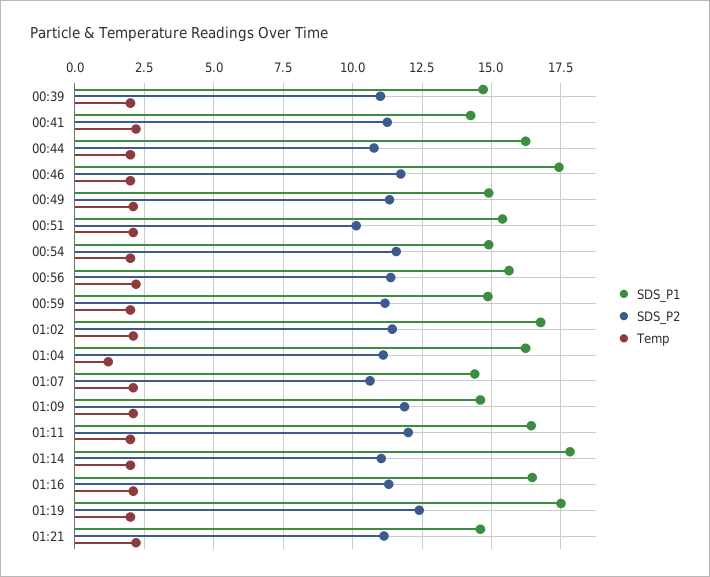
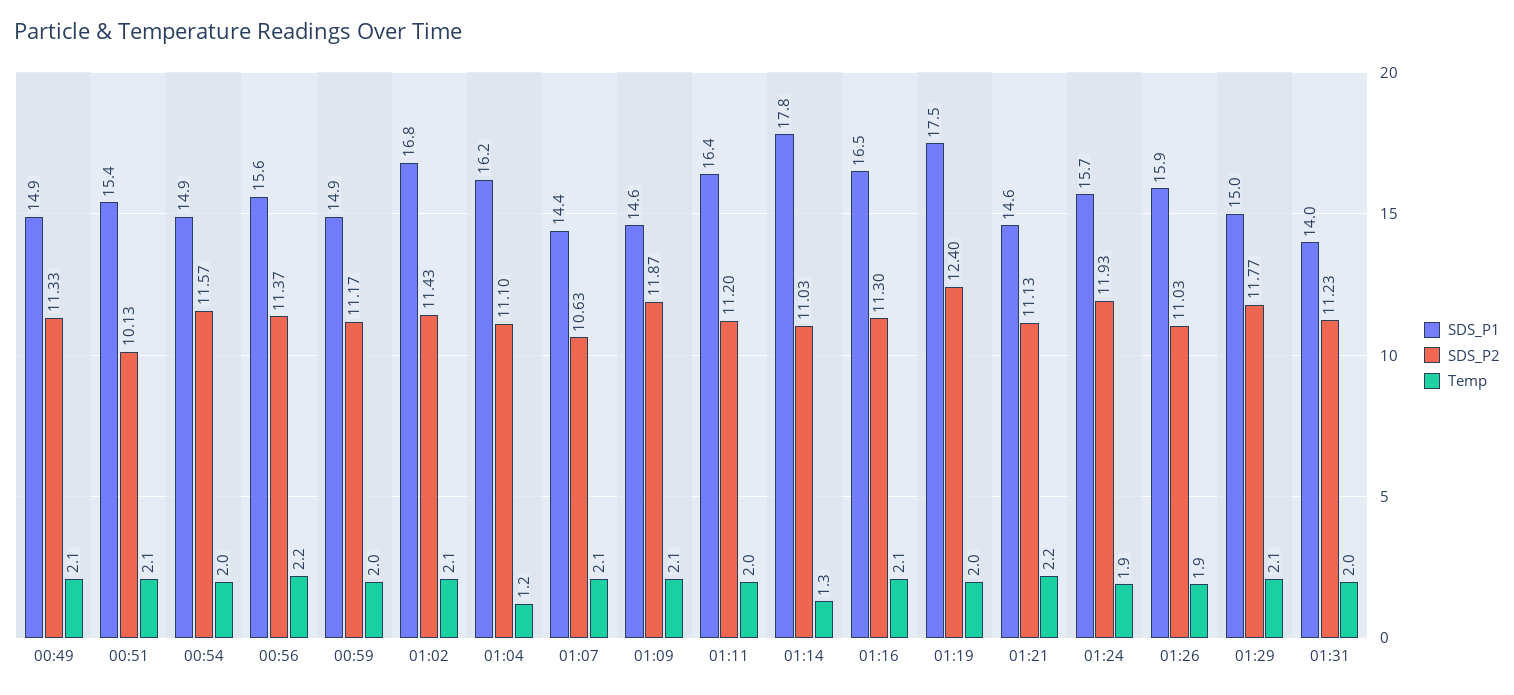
SDS_P1, 00:39: 14.75 -> none
SDS_P2, 00:39: 11 -> none
Temp, 00:39: 2 -> none
SDS_P1, 00:41: 14.25 -> none
SDS_P2, 00:41: 11.25 -> none
Temp, 00:41: 2.25 -> none
SDS_P1, 00:44: 16.25 -> none
SDS_P2, 00:44: 10.75 -> none
Temp, 00:44: 2 -> none
SDS_P1, 00:46: 17.5 -> none
SDS_P2, 00:46: 11.75 -> none
Temp, 00:46: 2 -> none
SDS_P2, 01:11: 12 -> 11.2
Temp, 01:14: 2 -> 1.3
SDS_P1, 01:24: none -> 15.7
SDS_P2, 01:24: none -> 11.93
Temp, 01:24: none -> 1.9
SDS_P1, 01:26: none -> 15.9
SDS_P2, 01:26: none -> 11.03
Temp, 01:26: none -> 1.9
SDS_P1, 01:29: none -> 15
SDS_P2, 01:29: none -> 11.77
Temp, 01:29: none -> 2.1
SDS_P1, 01:31: none -> 14
SDS_P2, 01:31: none -> 11.23
Temp, 01:31: none -> 2

